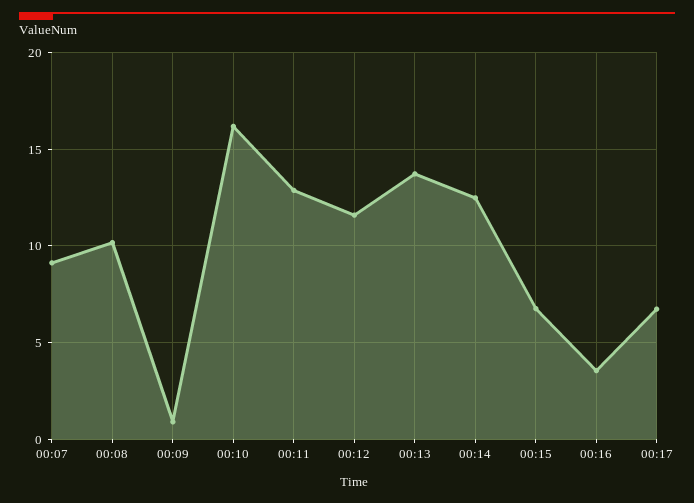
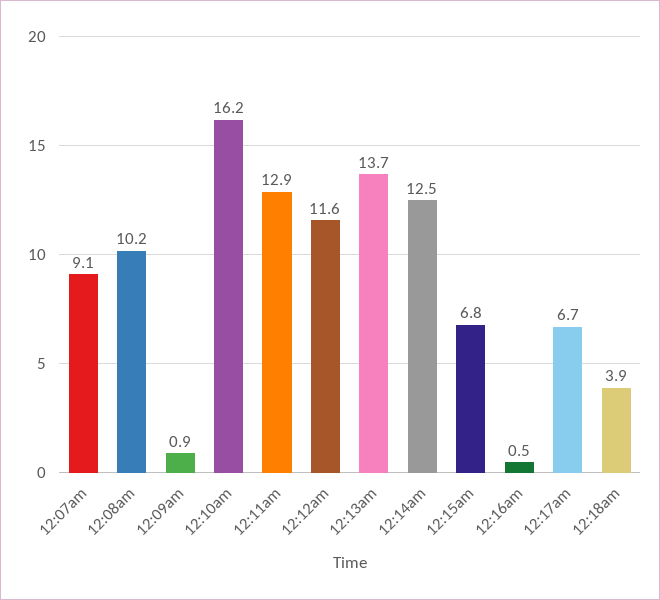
00:16: 3.5 -> 0.5
12:18am: none -> 3.9

